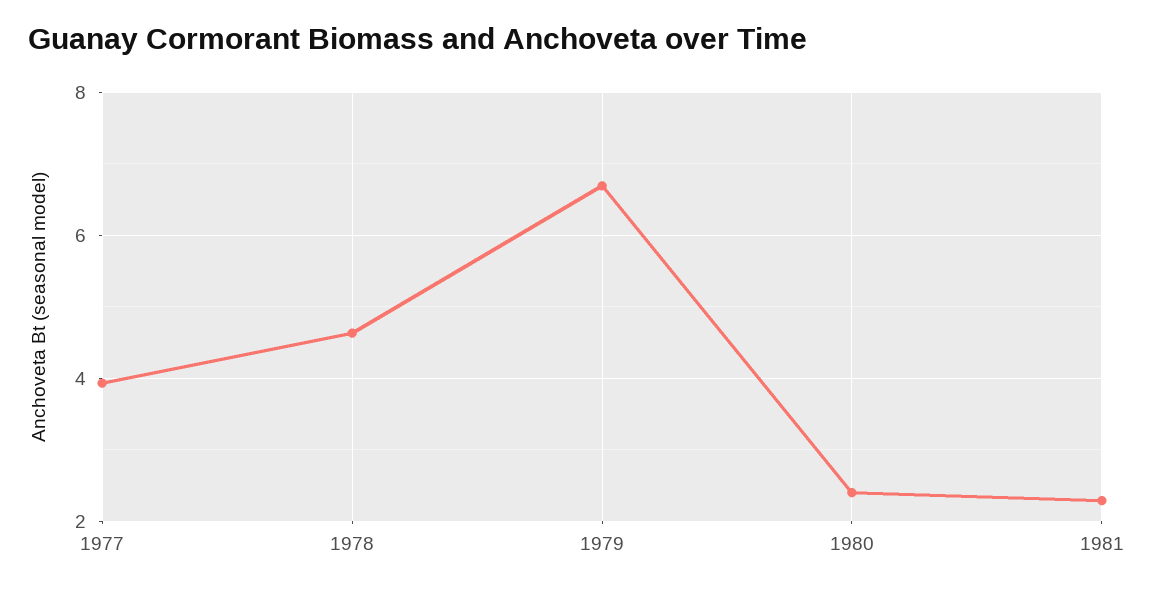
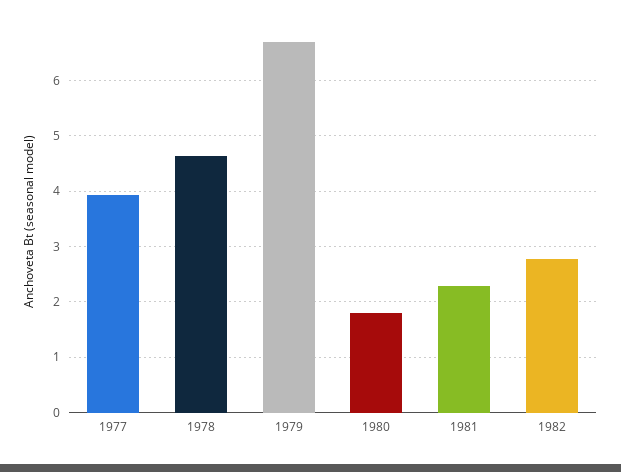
1980: 2.4 -> 1.8
1982: none -> 2.8

